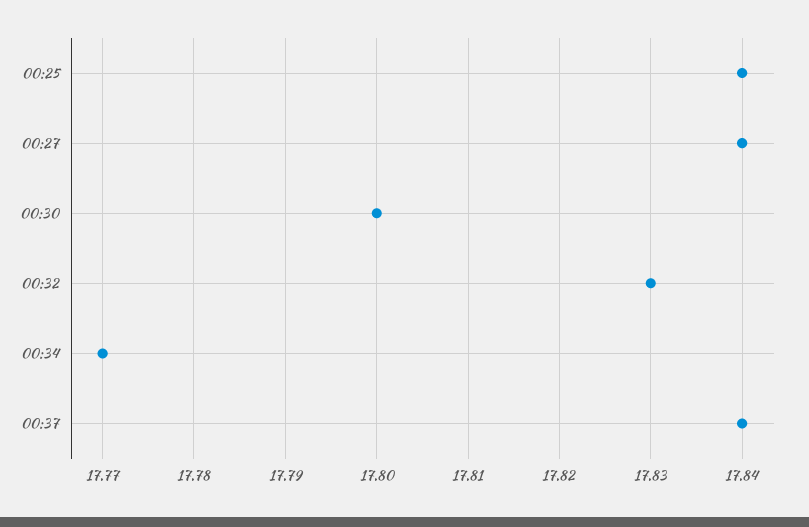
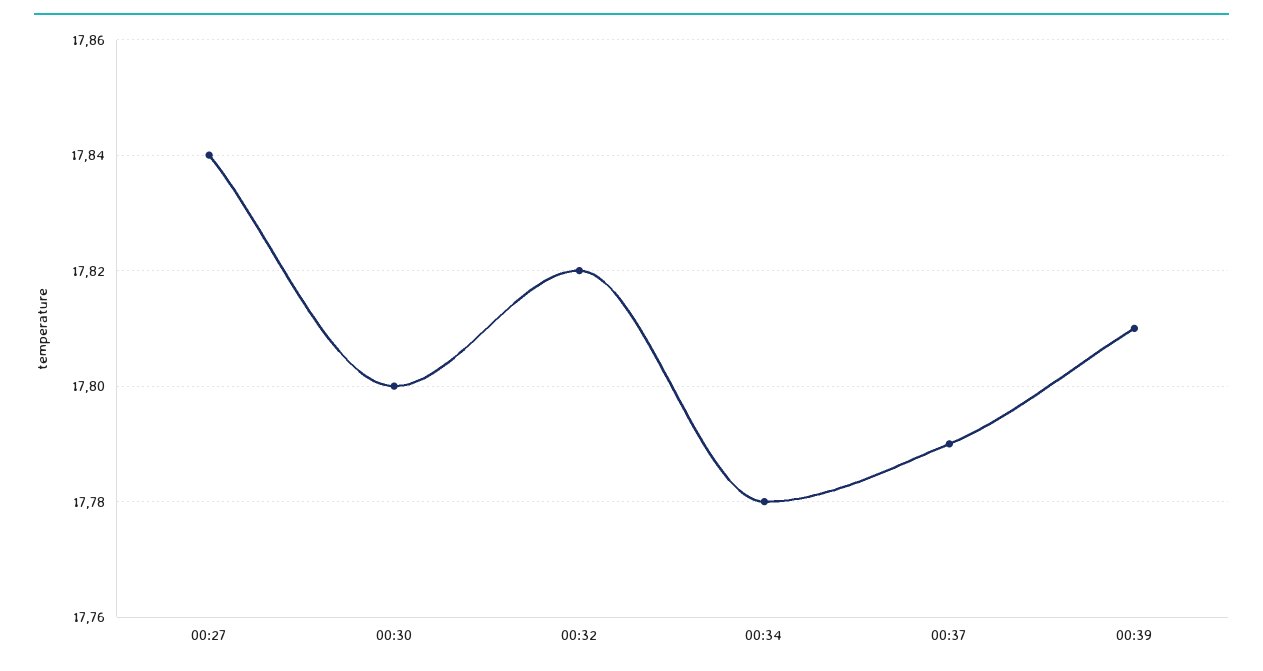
00:25: 17.84 -> none
00:32: 17.83 -> 17.82
00:34: 17.77 -> 17.78
00:37: 17.84 -> 17.79
00:39: none -> 17.81

